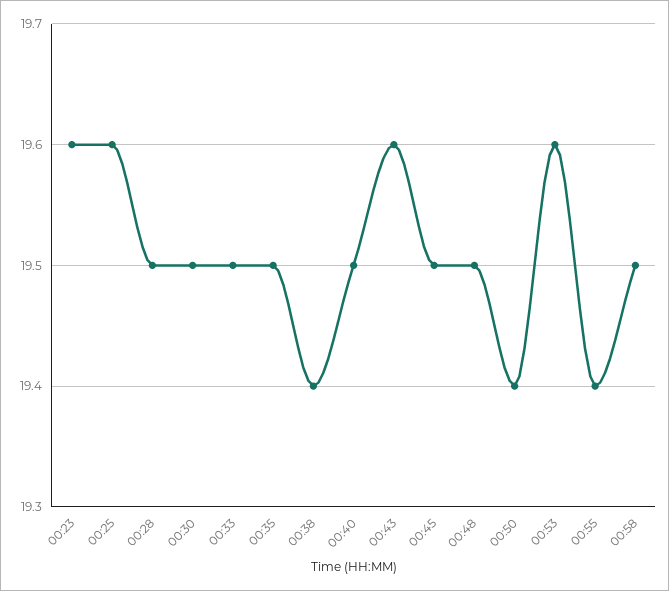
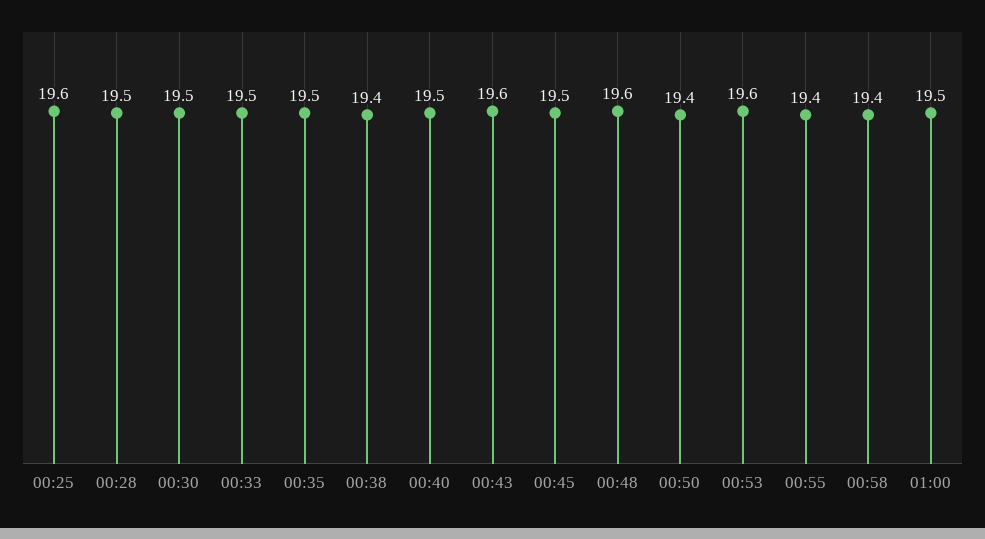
00:23: 19.6 -> none
00:48: 19.5 -> 19.6
00:58: 19.5 -> 19.4
01:00: none -> 19.5

